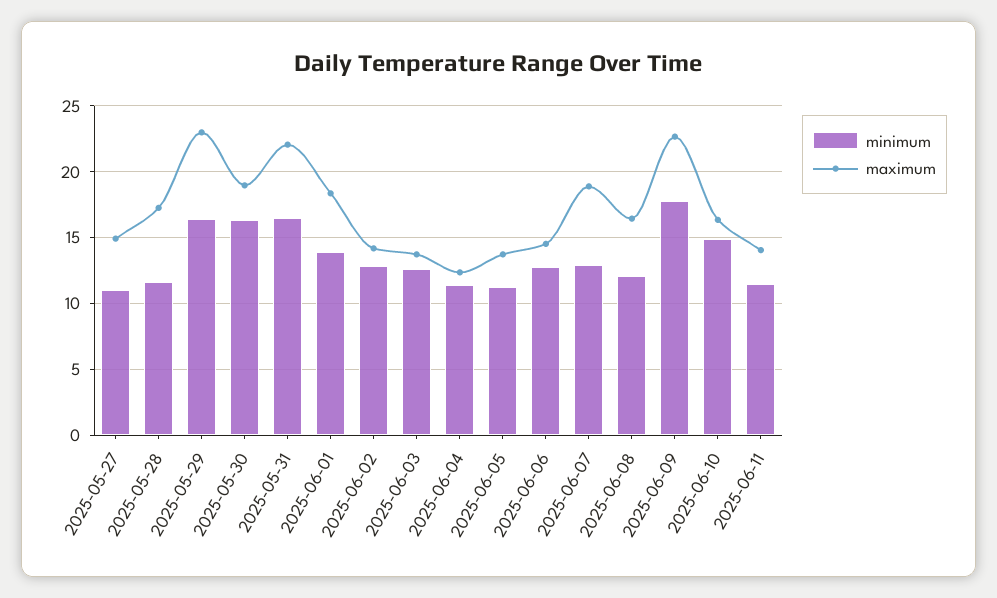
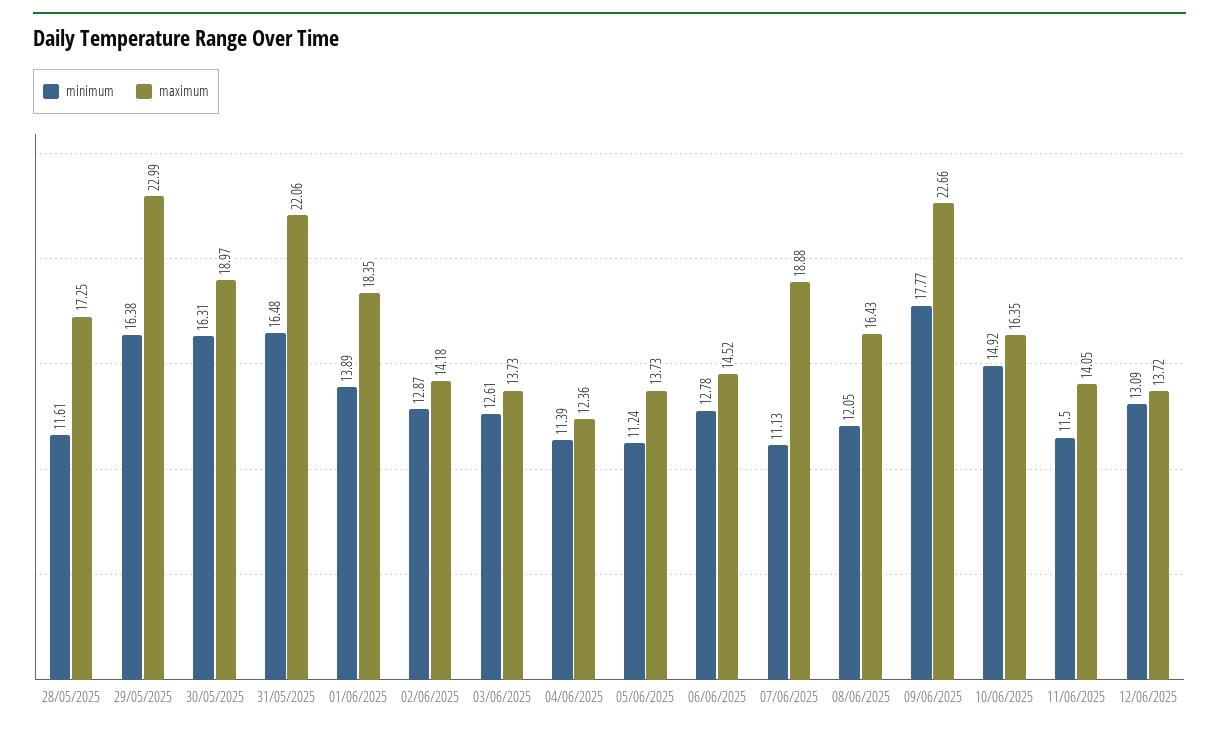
minimum, 2025-05-27: 11 -> none
maximum, 2025-05-27: 15 -> none
minimum, 2025-06-07: 13 -> 11.13
minimum, 12/06/2025: none -> 13.09
maximum, 12/06/2025: none -> 13.72

